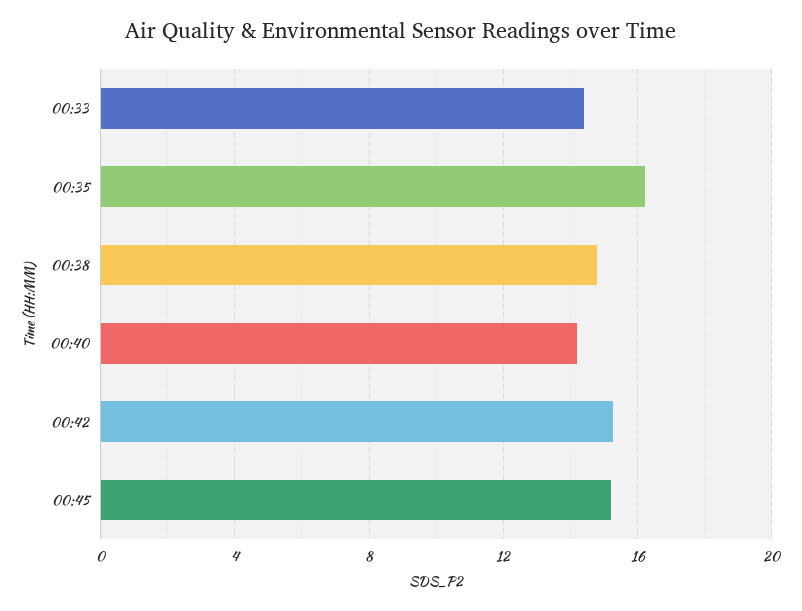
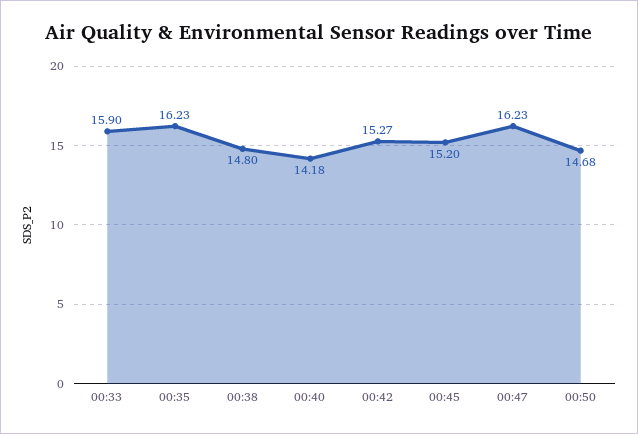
00:33: 14.5 -> 15.9
00:47: none -> 16.23
00:50: none -> 14.68

